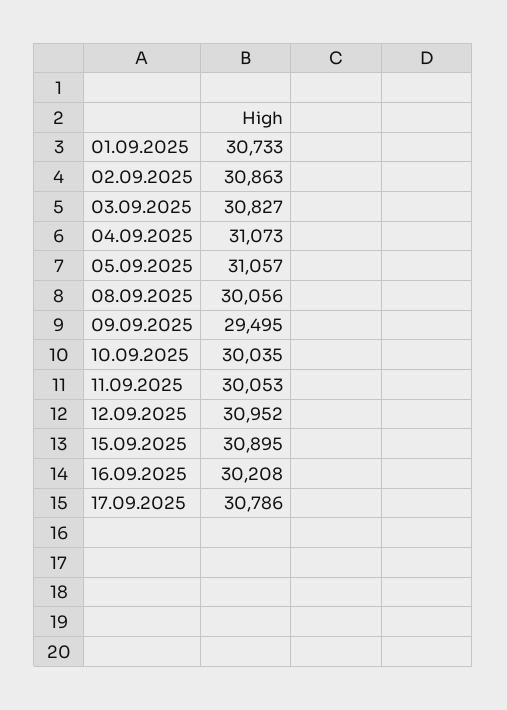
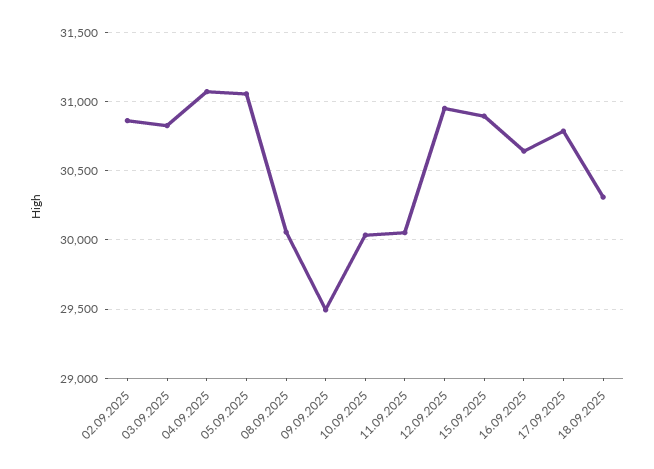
01.09.2025: 30733 -> none
16.09.2025: 30208 -> 30650
18.09.2025: none -> 30300

